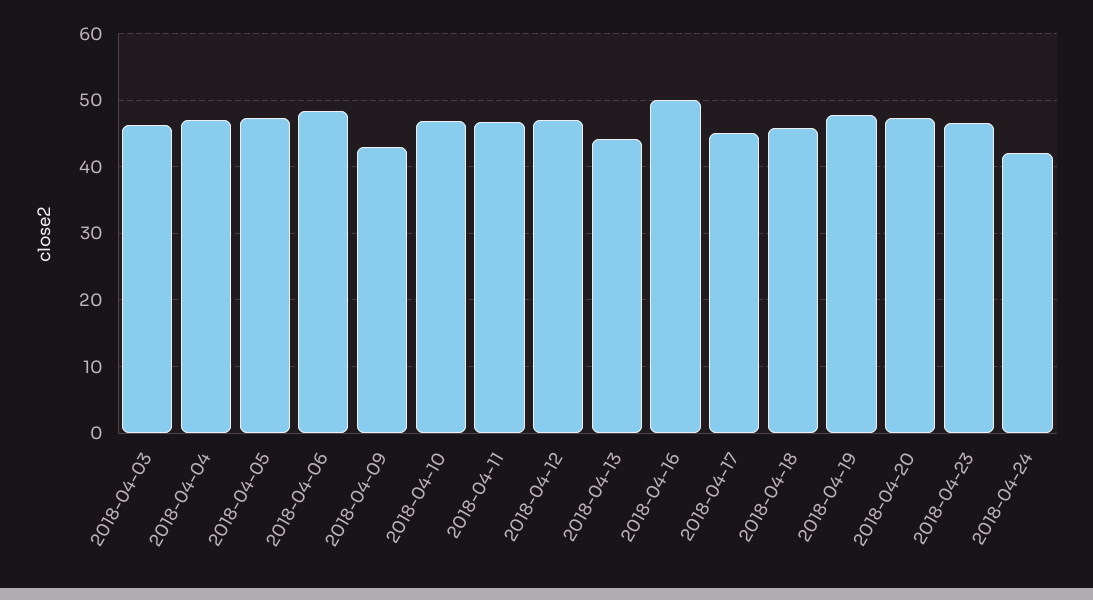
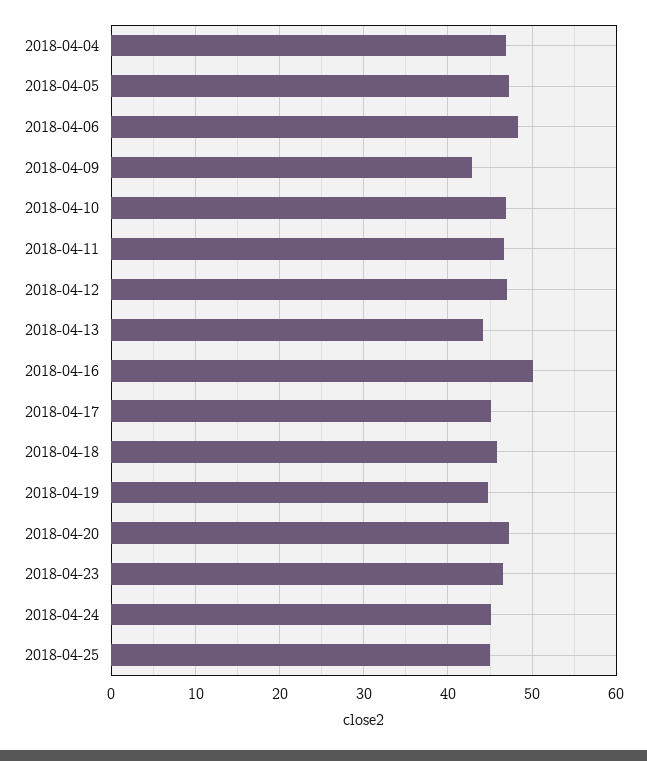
2018-04-03: 46 -> none
2018-04-19: 48 -> 45
2018-04-24: 42 -> 45
2018-04-25: none -> 45

